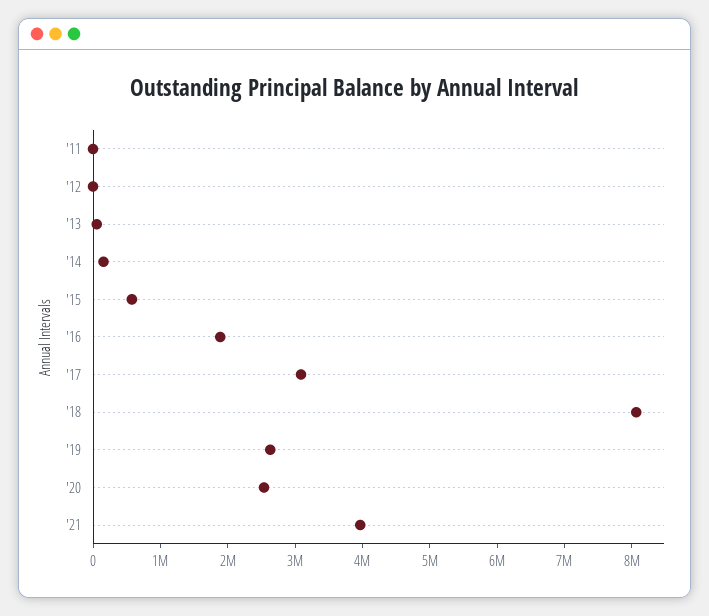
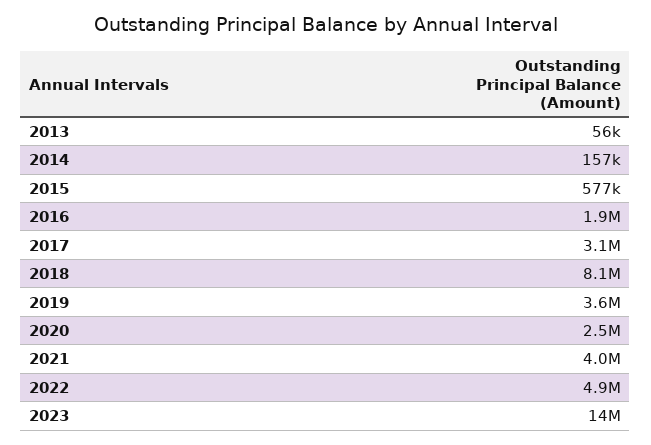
'11: 0 -> none
'12: 0 -> none
'19: 2600000 -> 3600000
2022: none -> 4900000
2023: none -> 14000000

